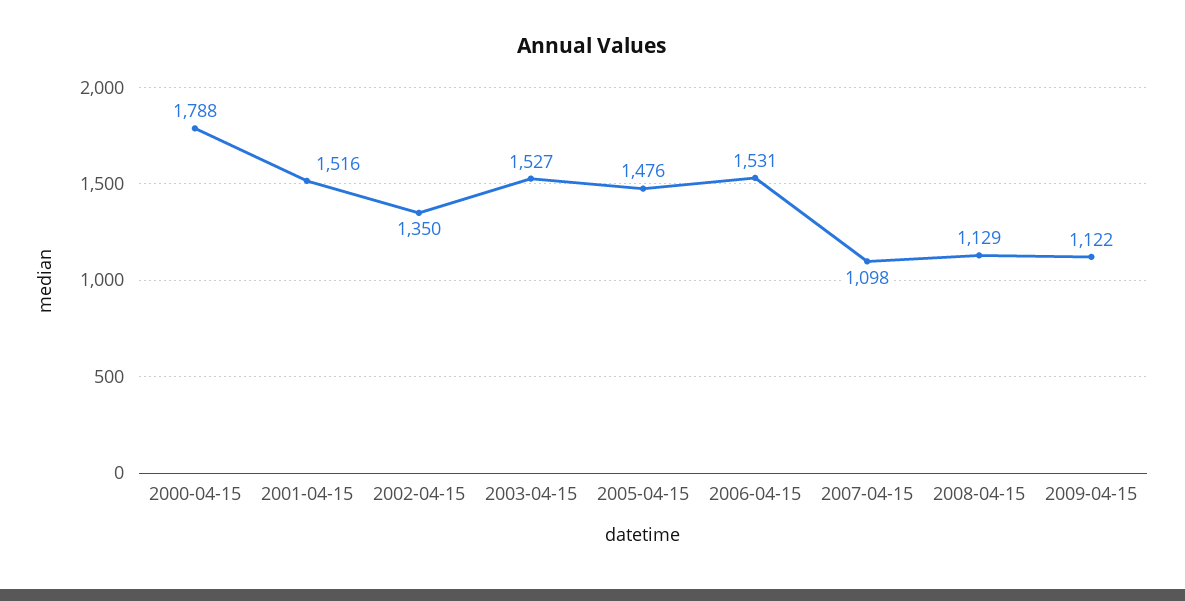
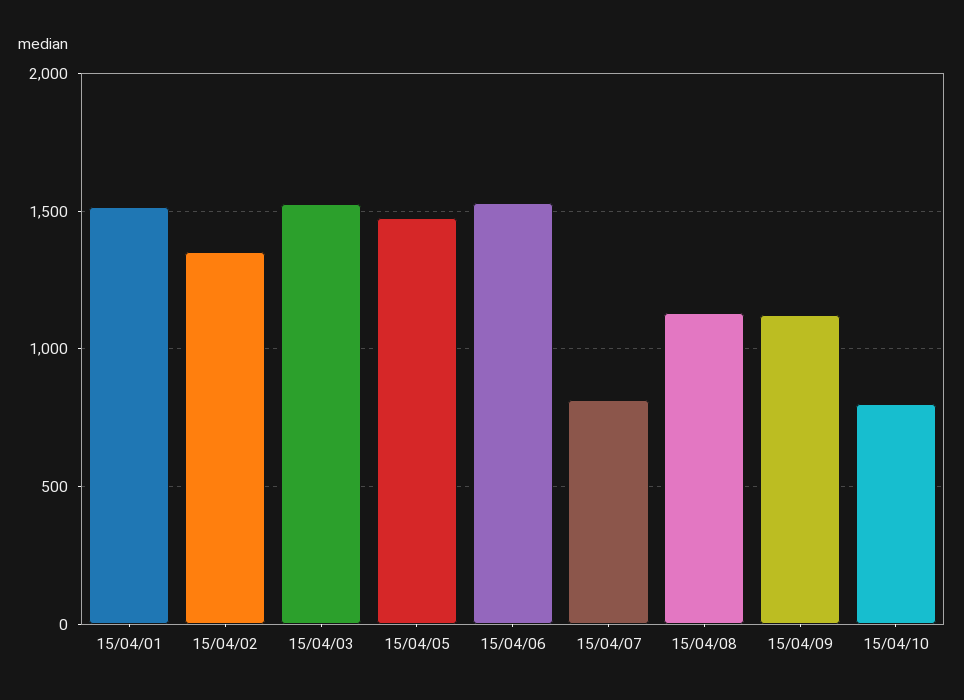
2000-04-15: 1788 -> none
2007-04-15: 1098 -> 800
15/04/10: none -> 800

